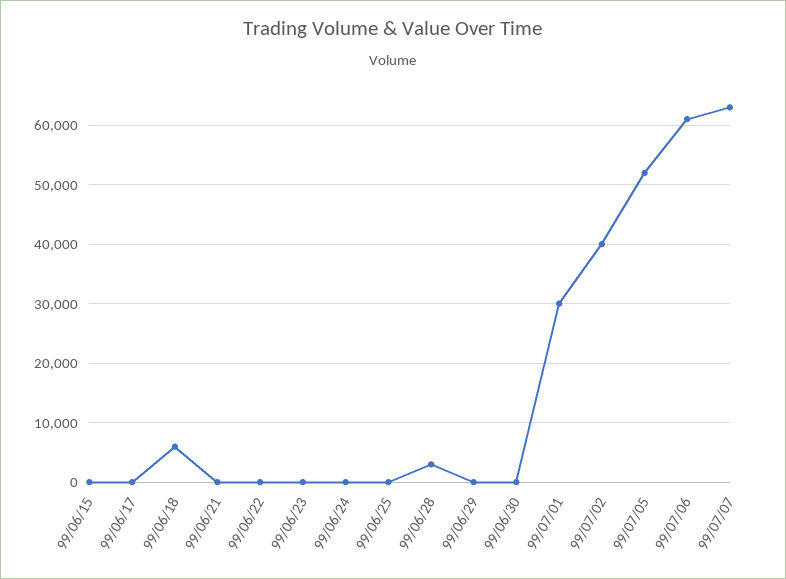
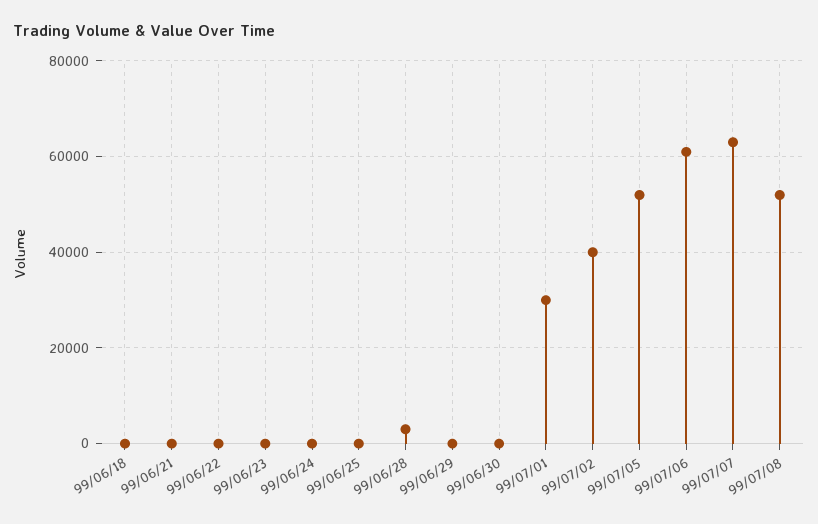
99/06/15: 0 -> none
99/06/17: 0 -> none
99/06/18: 6000 -> 0
99/07/08: none -> 52000

